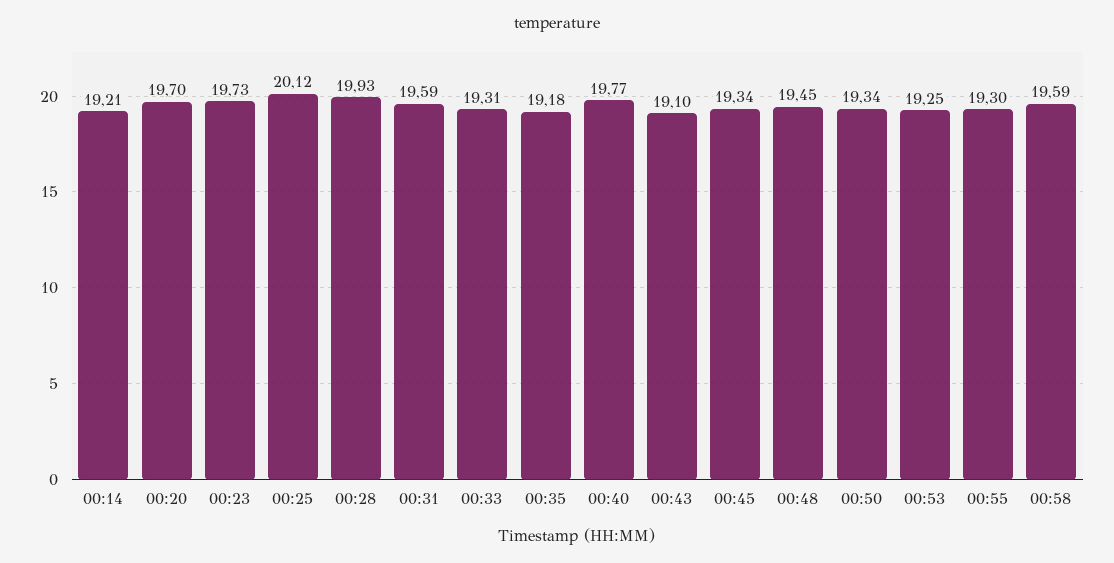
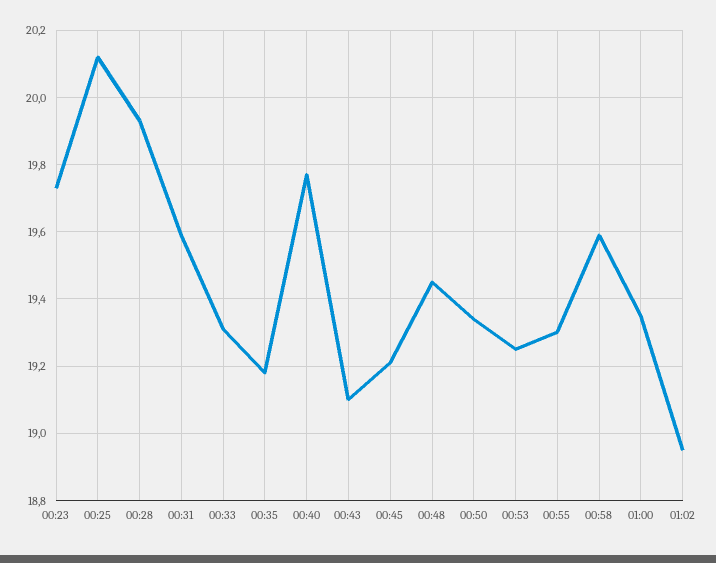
00:14: 19.21 -> none
00:20: 19.7 -> none
00:45: 19.34 -> 19.2
01:00: none -> 19.35
01:02: none -> 18.95

